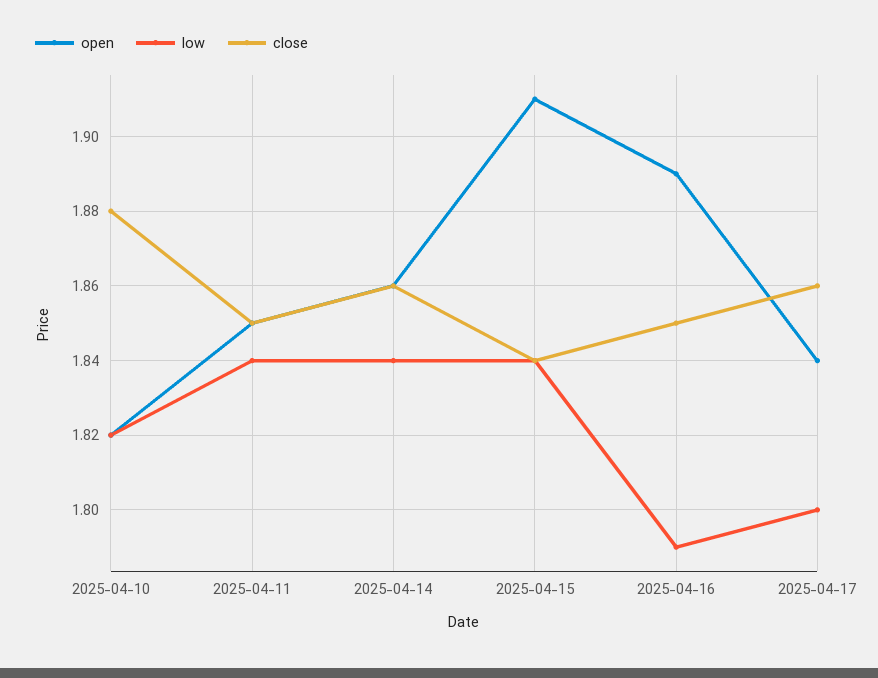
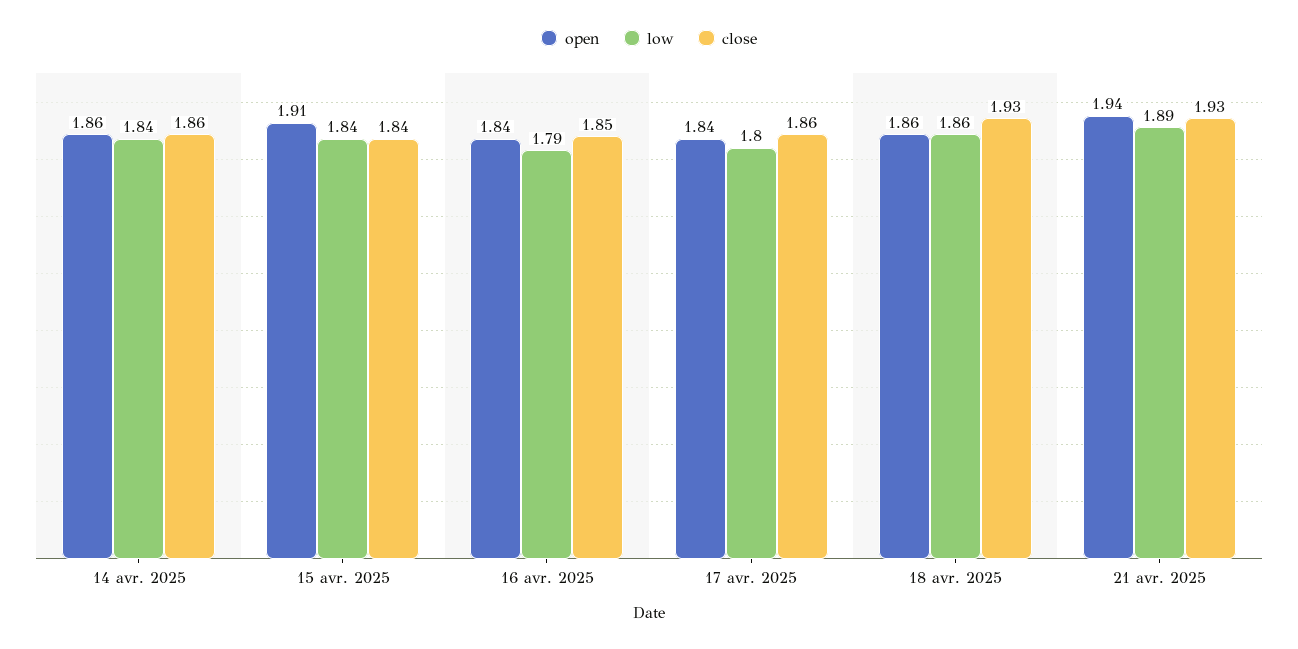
open, 2025-04-10: 1.82 -> none
low, 2025-04-10: 1.82 -> none
close, 2025-04-10: 1.88 -> none
open, 2025-04-11: 1.85 -> none
low, 2025-04-11: 1.84 -> none
close, 2025-04-11: 1.85 -> none
open, 2025-04-16: 1.89 -> 1.84
open, 18 avr. 2025: none -> 1.86
low, 18 avr. 2025: none -> 1.86
close, 18 avr. 2025: none -> 1.93
open, 21 avr. 2025: none -> 1.94
low, 21 avr. 2025: none -> 1.89
close, 21 avr. 2025: none -> 1.93

